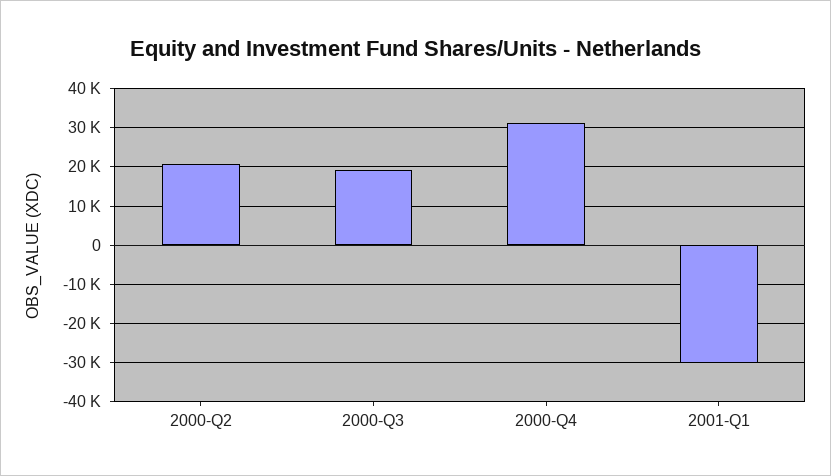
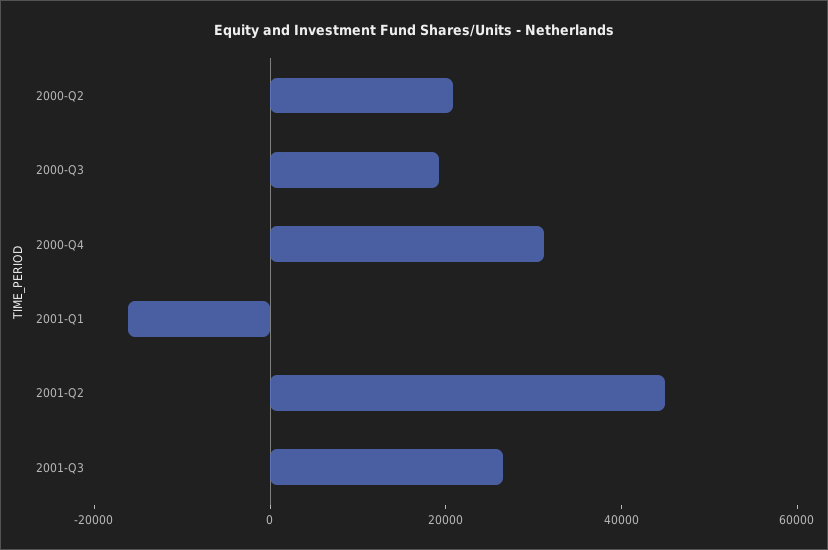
2001-Q1: -30000 -> -15000
2001-Q2: none -> 45000
2001-Q3: none -> 25000

